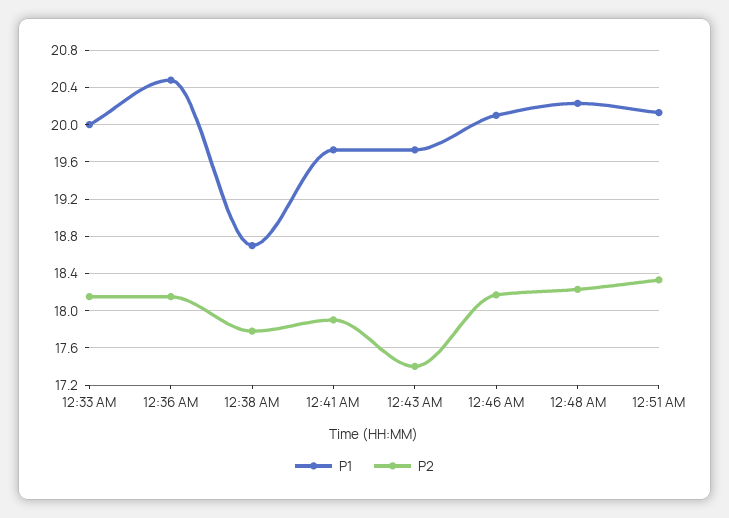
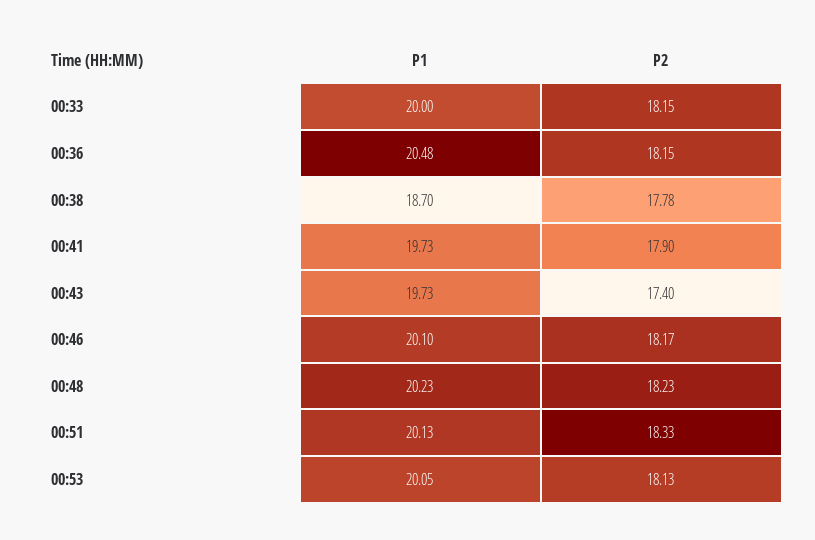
P1, 00:53: none -> 20.05
P2, 00:53: none -> 18.13

